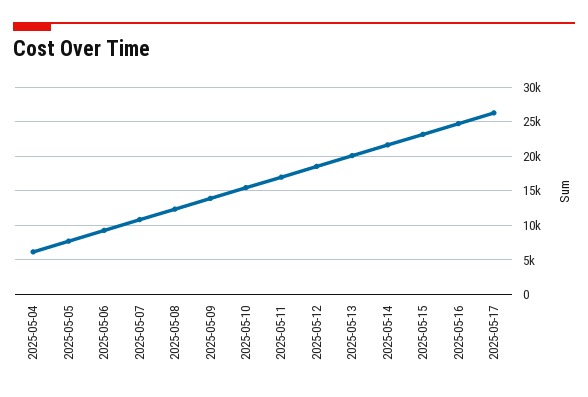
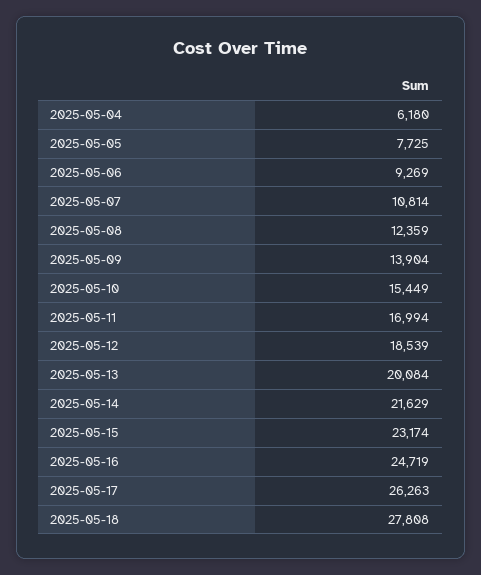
2025-05-18: none -> 27808

